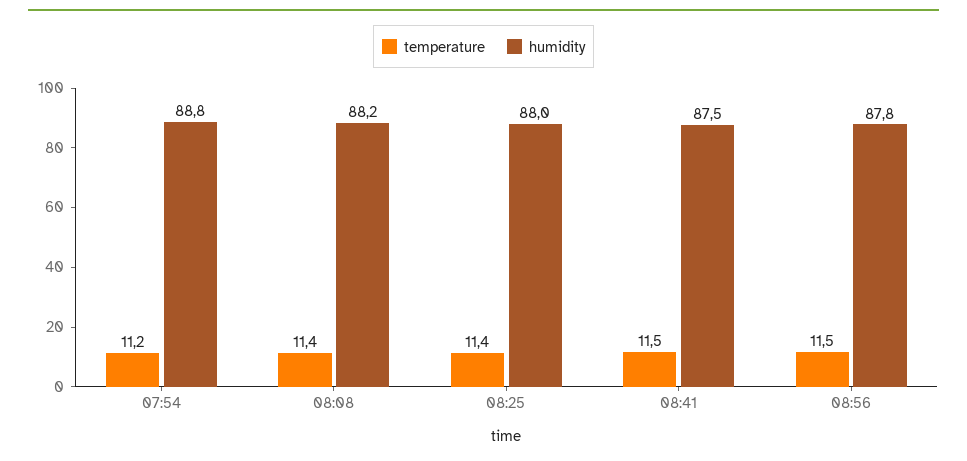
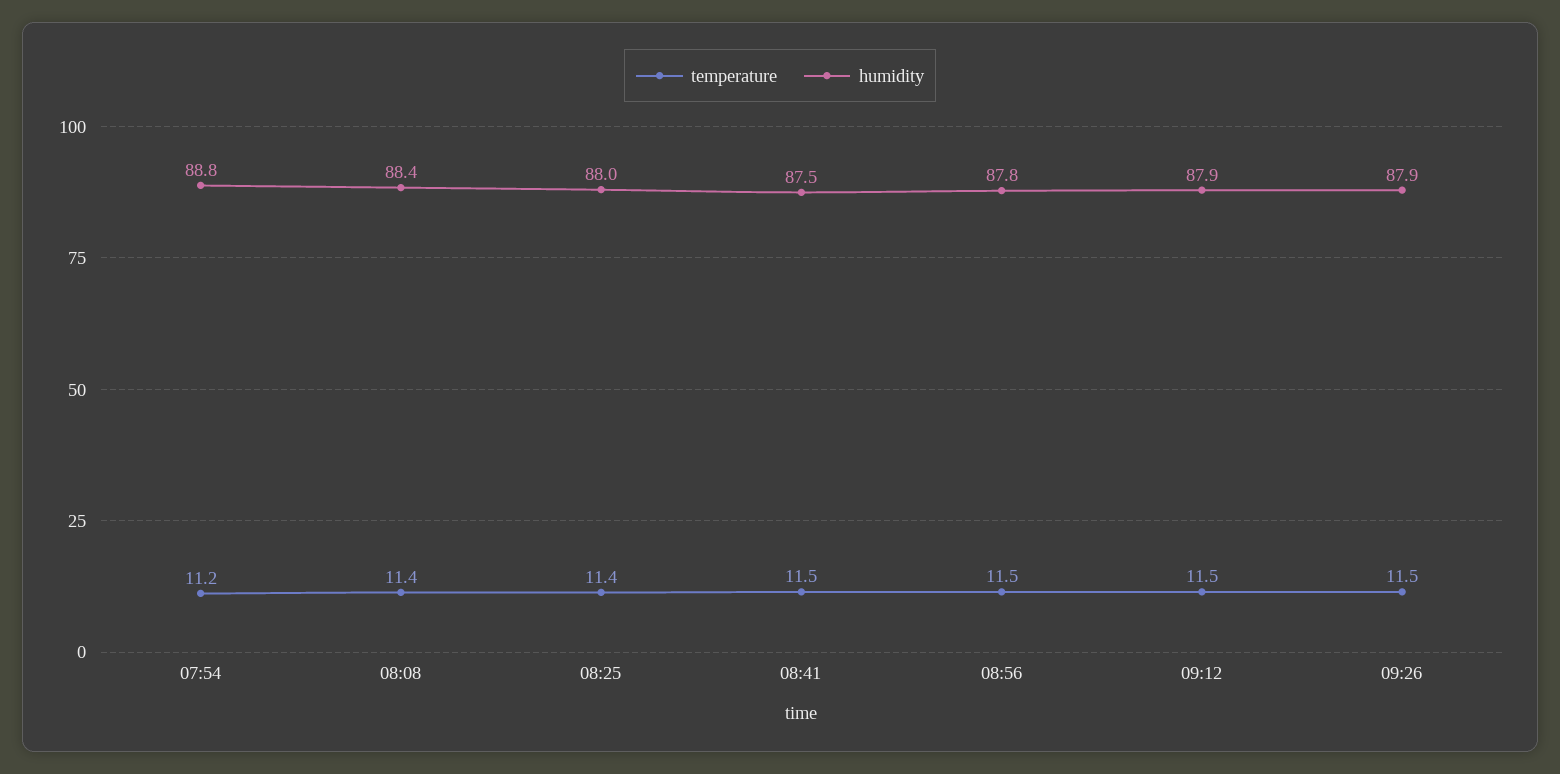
humidity, 08:08: 88.2 -> 88.4
temperature, 09:12: none -> 11.5
humidity, 09:12: none -> 87.9
temperature, 09:26: none -> 11.5
humidity, 09:26: none -> 87.9

